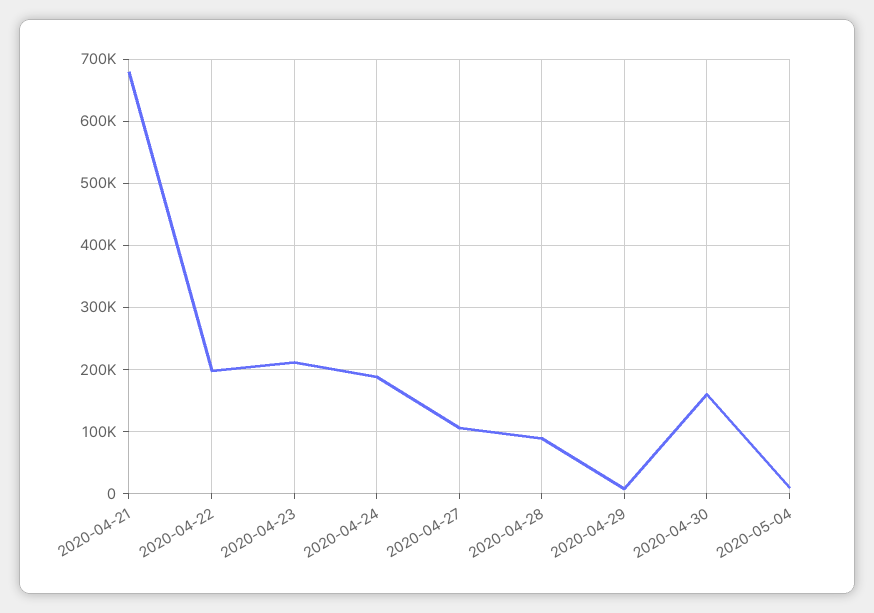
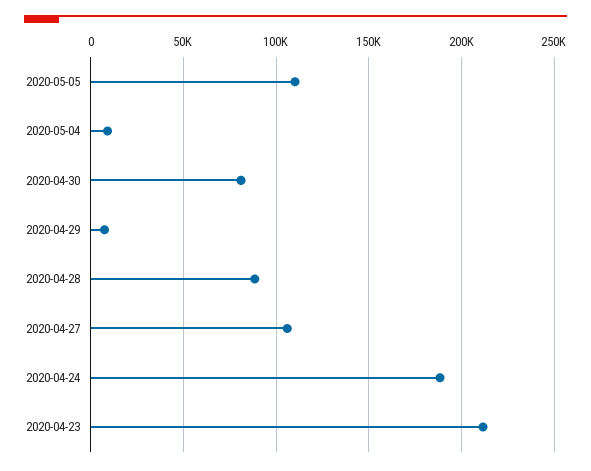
2020-04-21: 680000 -> none
2020-04-22: 200000 -> none
2020-04-30: 160000 -> 80000
2020-05-05: none -> 110000

